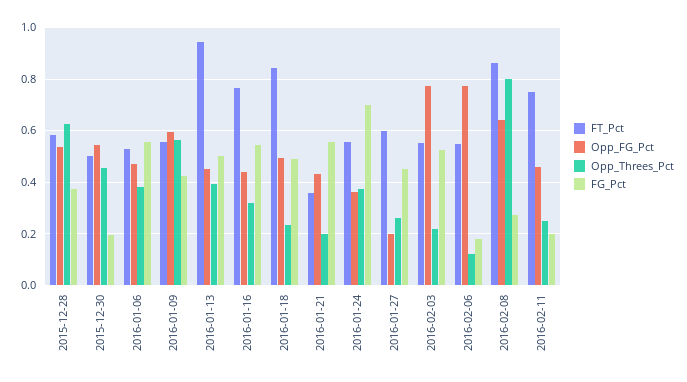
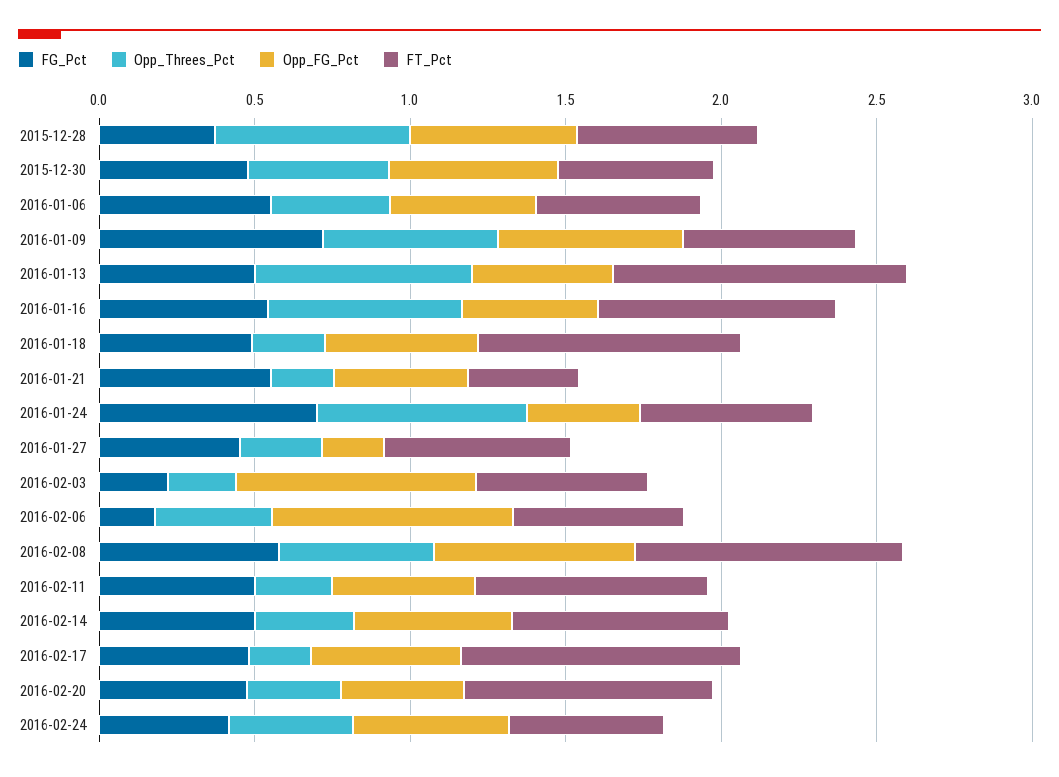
FG_Pct, 2015-12-30: 0.2 -> 0.5
FG_Pct, 2016-01-09: 0.425 -> 0.7
Opp_Threes_Pct, 2016-01-13: 0.4 -> 0.7
Opp_Threes_Pct, 2016-01-16: 0.325 -> 0.6
Opp_Threes_Pct, 2016-01-24: 0.375 -> 0.7
FG_Pct, 2016-02-03: 0.525 -> 0.2
Opp_Threes_Pct, 2016-02-06: 0.125 -> 0.4
Opp_Threes_Pct, 2016-02-08: 0.8 -> 0.5
FG_Pct, 2016-02-08: 0.275 -> 0.6
FG_Pct, 2016-02-11: 0.2 -> 0.5
FG_Pct, 2016-02-14: none -> 0.5
Opp_Threes_Pct, 2016-02-14: none -> 0.3
Opp_FG_Pct, 2016-02-14: none -> 0.5
FT_Pct, 2016-02-14: none -> 0.7
FG_Pct, 2016-02-17: none -> 0.5
Opp_Threes_Pct, 2016-02-17: none -> 0.2
Opp_FG_Pct, 2016-02-17: none -> 0.5
FT_Pct, 2016-02-17: none -> 0.9
FG_Pct, 2016-02-20: none -> 0.5
Opp_Threes_Pct, 2016-02-20: none -> 0.3
Opp_FG_Pct, 2016-02-20: none -> 0.4
FT_Pct, 2016-02-20: none -> 0.8
FG_Pct, 2016-02-24: none -> 0.4
Opp_Threes_Pct, 2016-02-24: none -> 0.4
Opp_FG_Pct, 2016-02-24: none -> 0.5
FT_Pct, 2016-02-24: none -> 0.5

